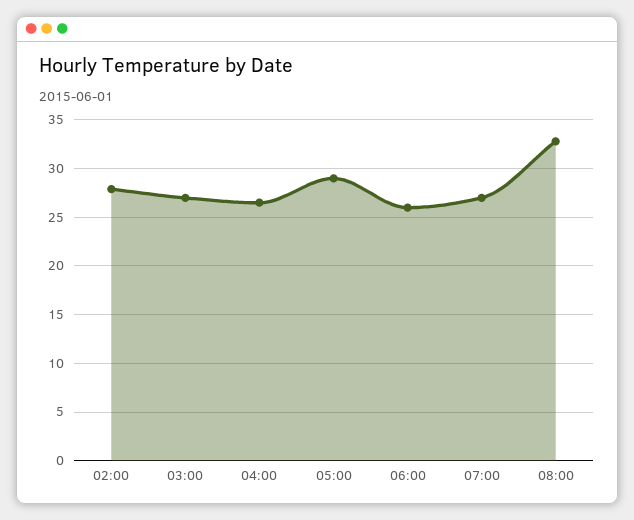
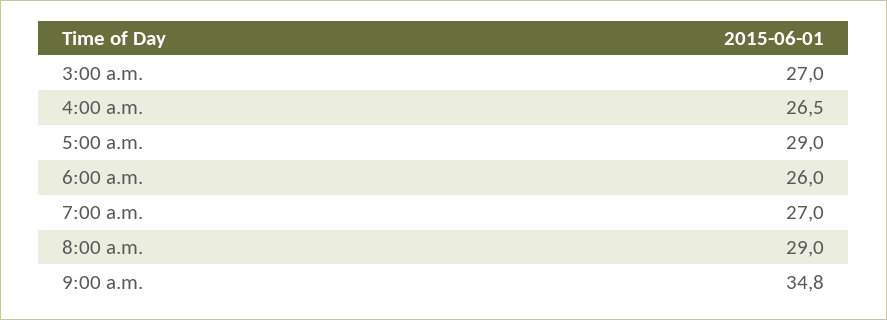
02:00: 28 -> none
08:00: 33 -> 29
9:00 a.m.: none -> 34.8

